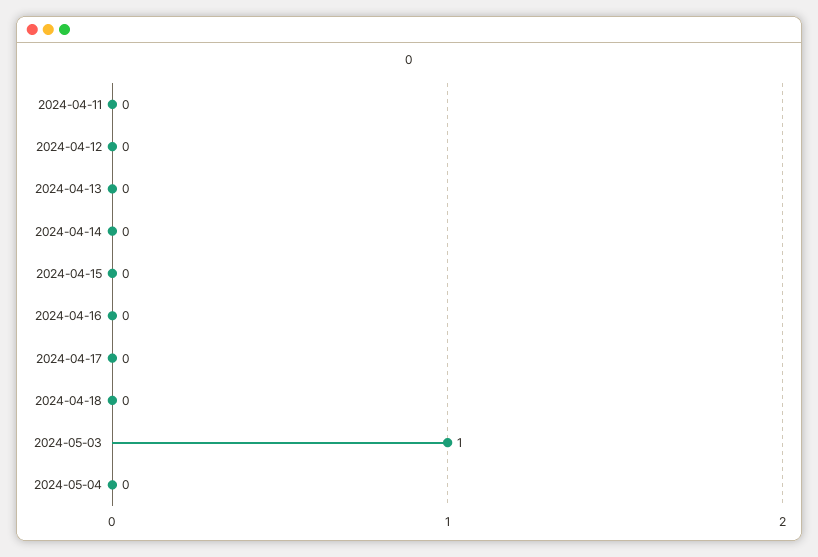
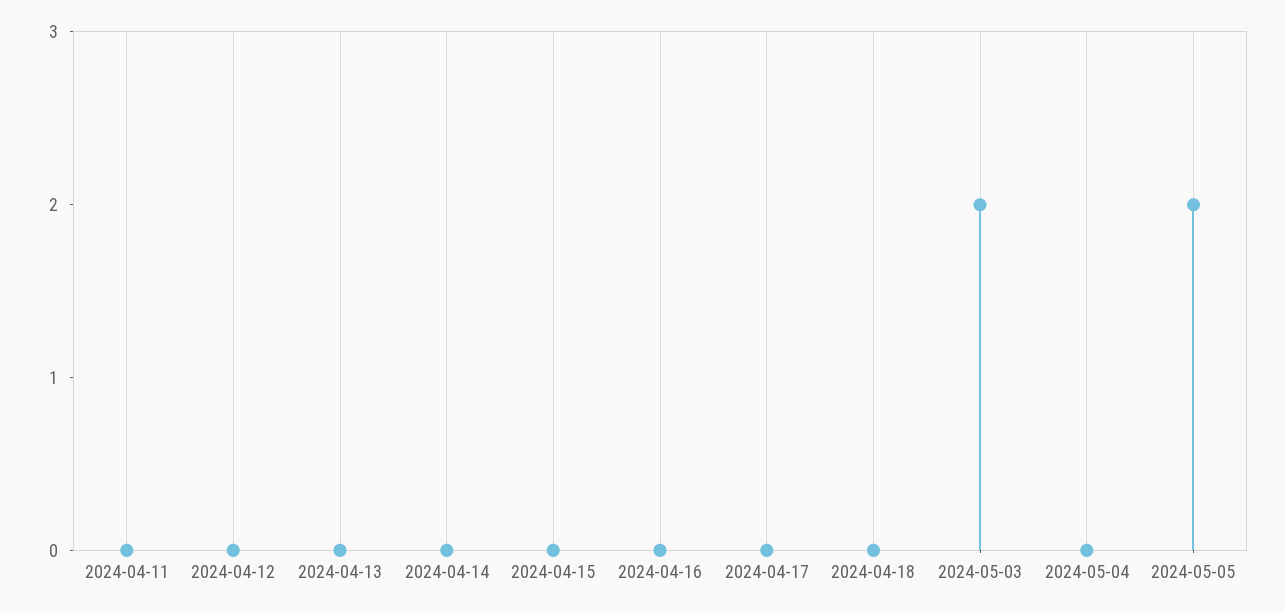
2024-05-03: 1 -> 2
2024-05-05: none -> 2

